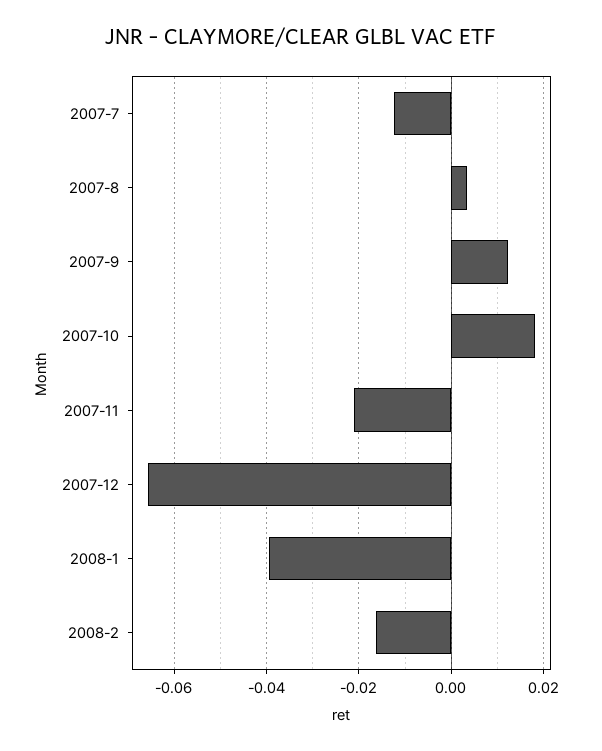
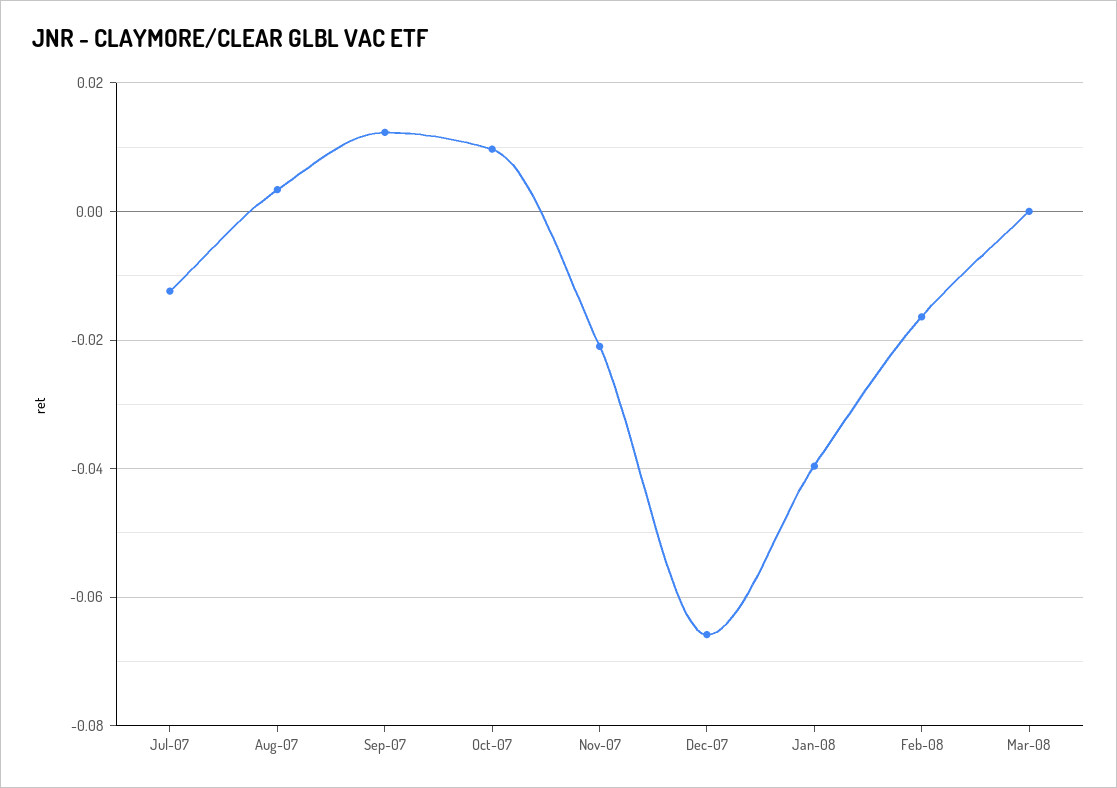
2007-10: 0.018 -> 0.01
Mar-08: none -> 0

